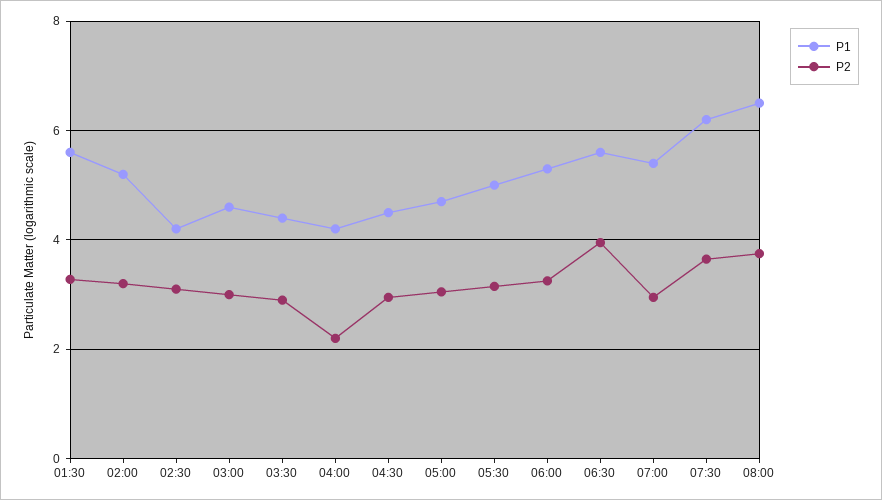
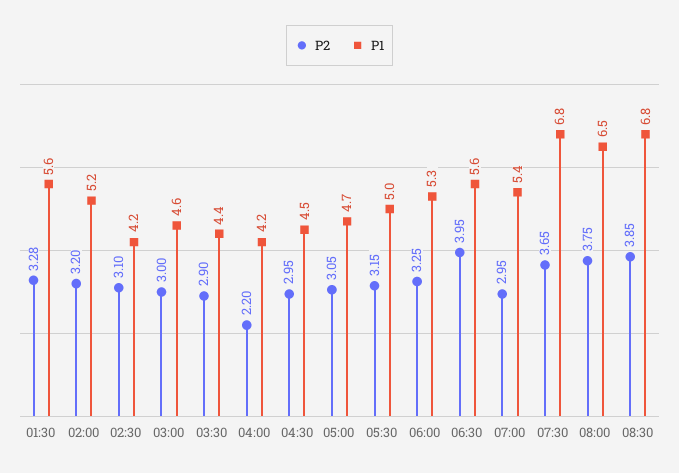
P1, 07:30: 6.2 -> 6.8
P2, 08:30: none -> 3.85
P1, 08:30: none -> 6.8

